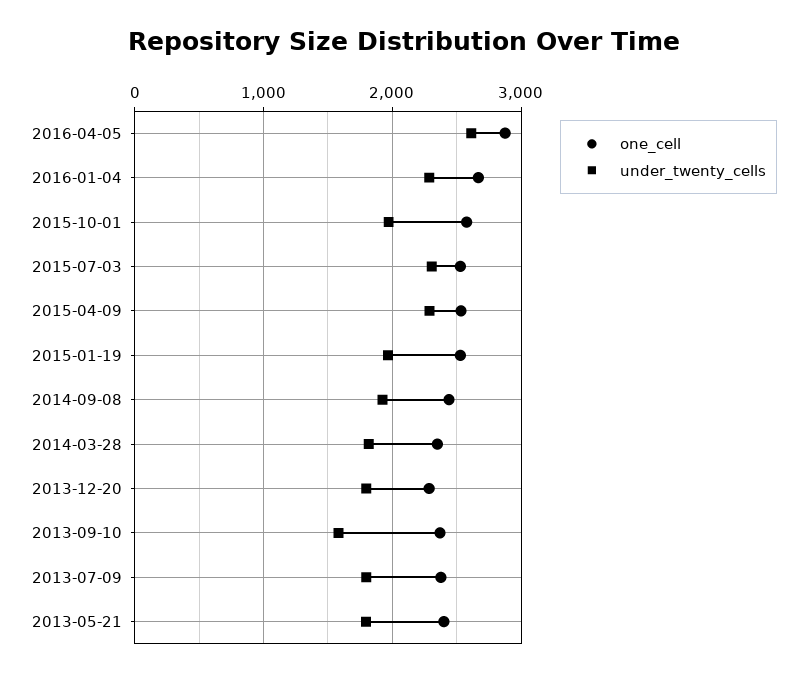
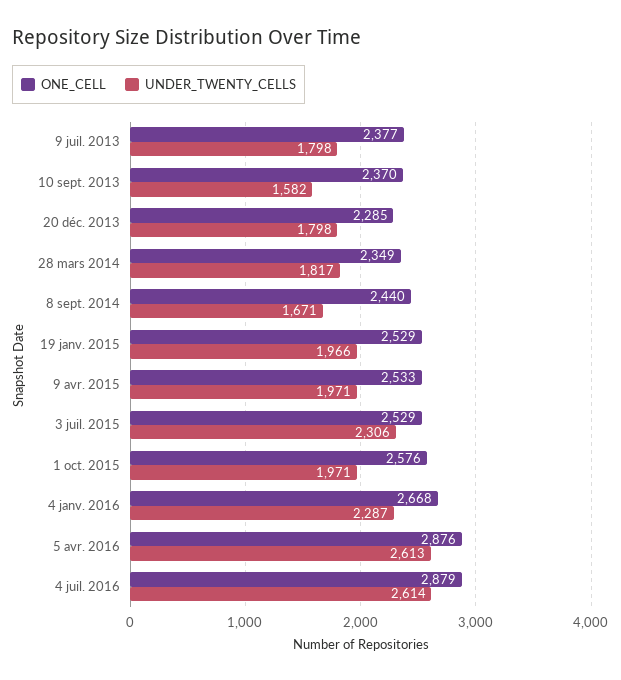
under_twenty_cells, 2015-04-09: 2300 -> 1971
under_twenty_cells, 2014-09-08: 1900 -> 1671
one_cell, 2013-05-21: 2400 -> none
under_twenty_cells, 2013-05-21: 1800 -> none
one_cell, 4 juil. 2016: none -> 2879
under_twenty_cells, 4 juil. 2016: none -> 2614

